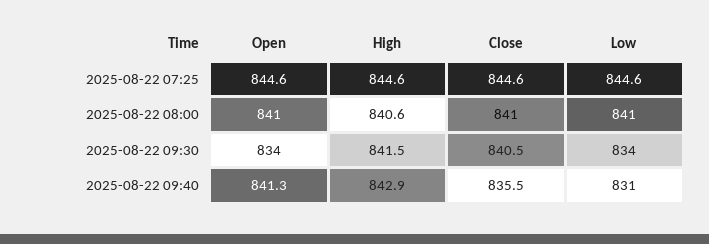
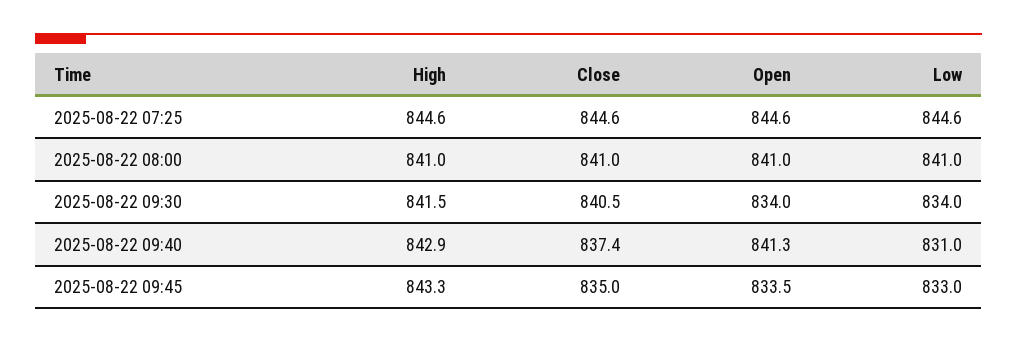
High, 2025-08-22 08:00: 840.6 -> 841
Close, 2025-08-22 09:40: 835.5 -> 837.4
High, 2025-08-22 09:45: none -> 843.3
Close, 2025-08-22 09:45: none -> 835
Open, 2025-08-22 09:45: none -> 833.5
Low, 2025-08-22 09:45: none -> 833

